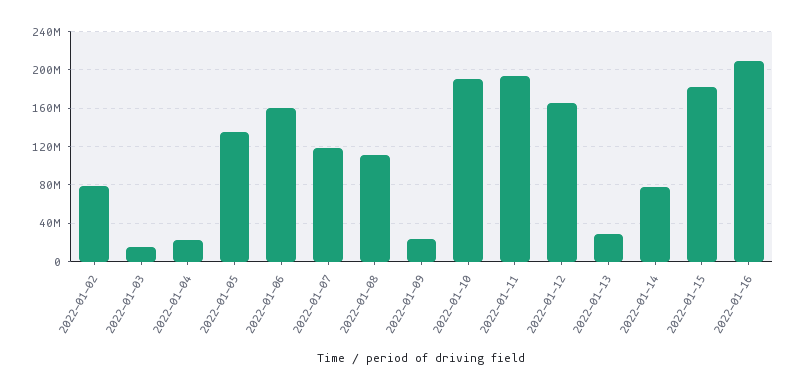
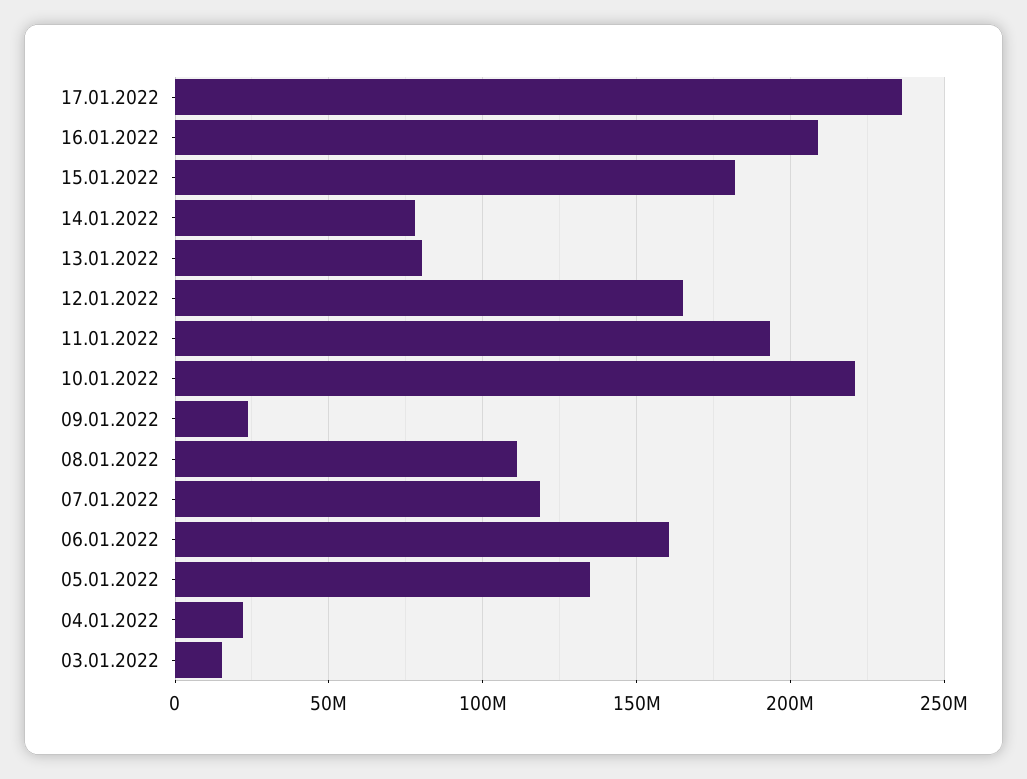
2022-01-02: 80000000 -> none
2022-01-10: 190000000 -> 220000000
2022-01-13: 30000000 -> 80000000
17.01.2022: none -> 235000000

